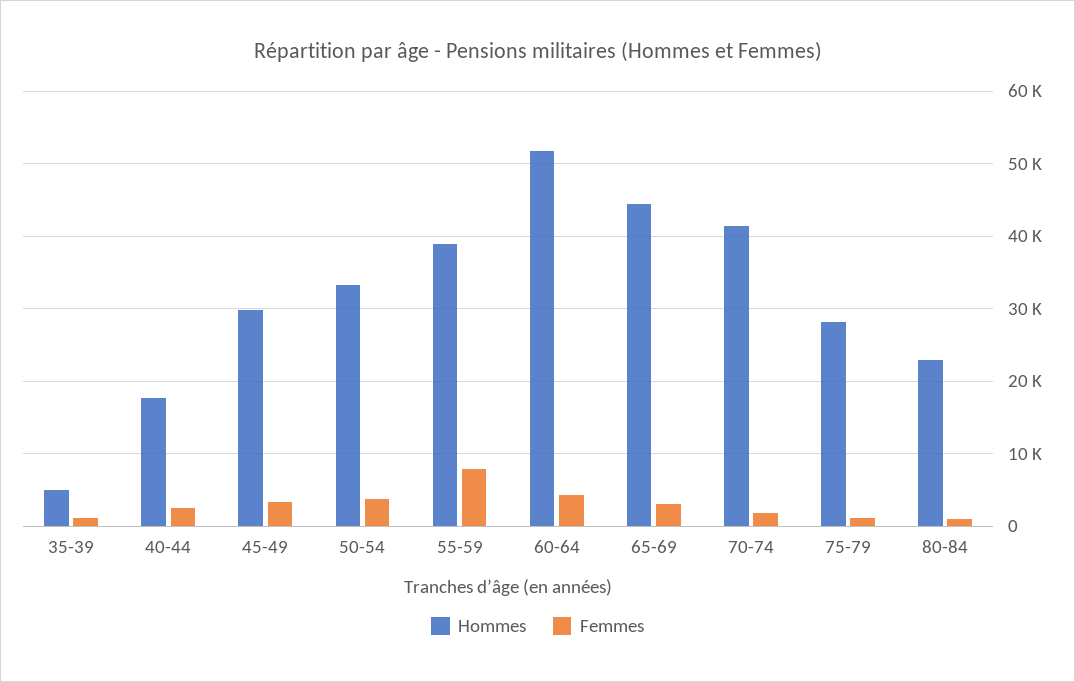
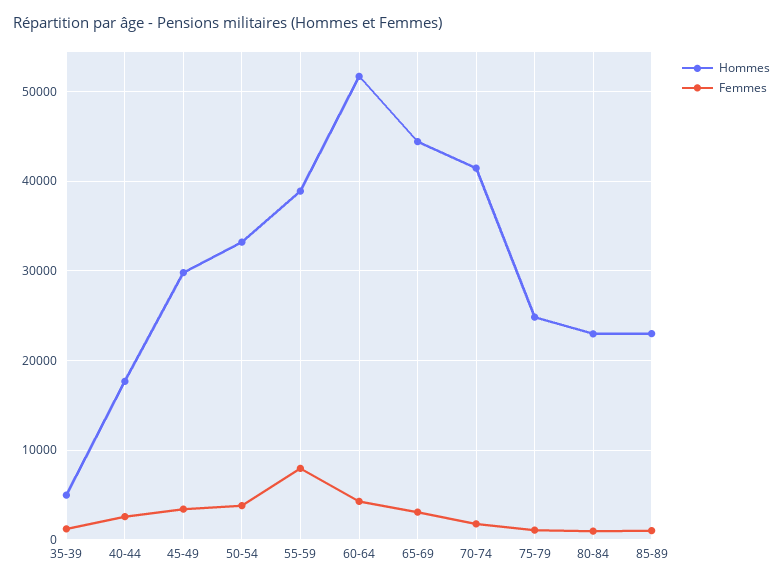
Hommes, 75-79: 28000 -> 25000
Hommes, 85-89: none -> 23000
Femmes, 85-89: none -> 1000

